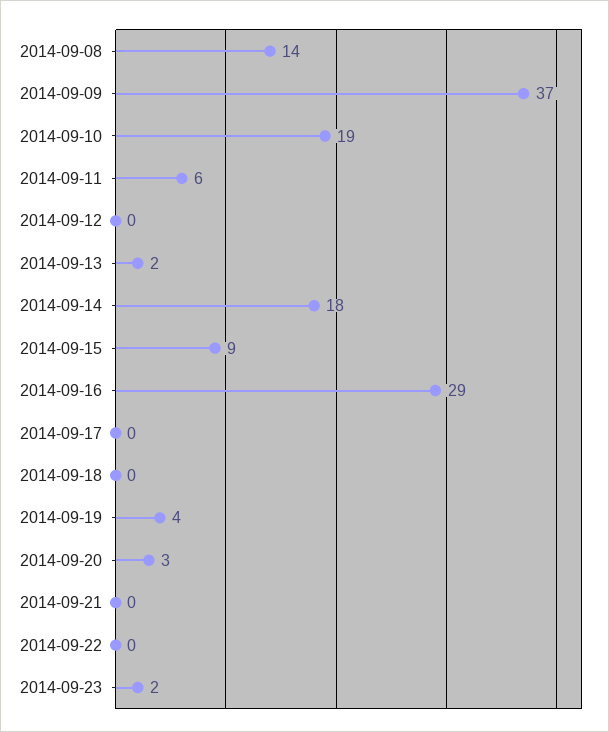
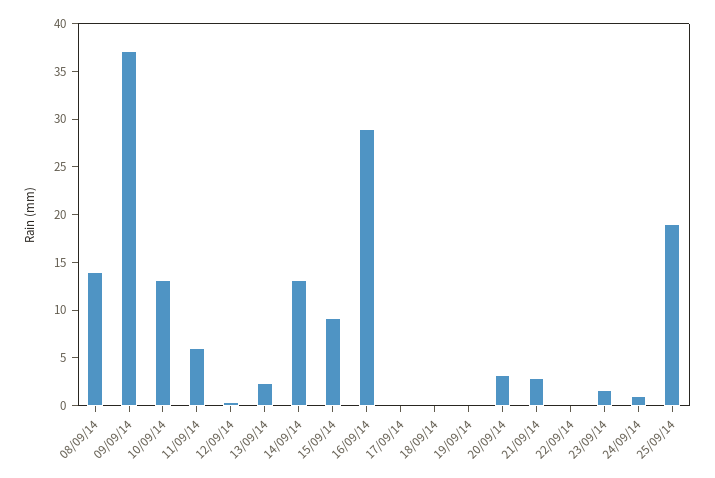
2014-09-10: 19 -> 13
2014-09-14: 18 -> 13
2014-09-19: 4 -> 0
2014-09-21: 0 -> 3
24/09/14: none -> 1
25/09/14: none -> 19

